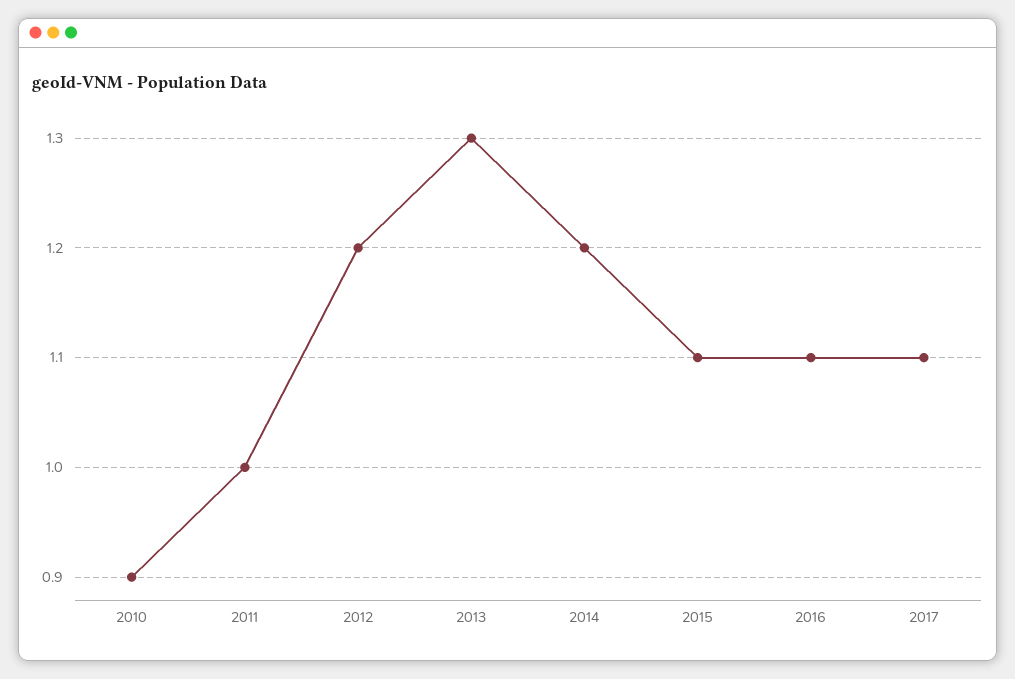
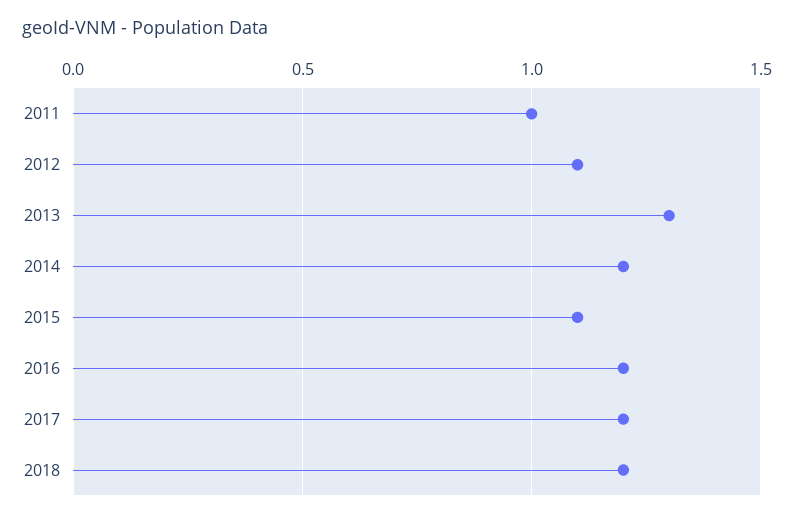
2010: 0.9 -> none
2012: 1.2 -> 1.1
2016: 1.1 -> 1.2
2017: 1.1 -> 1.2
2018: none -> 1.2

